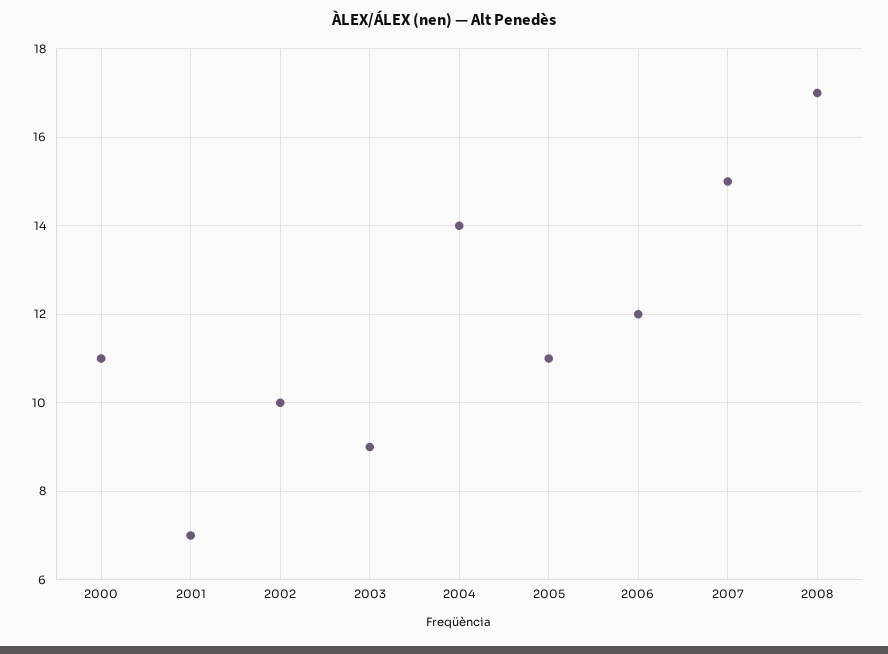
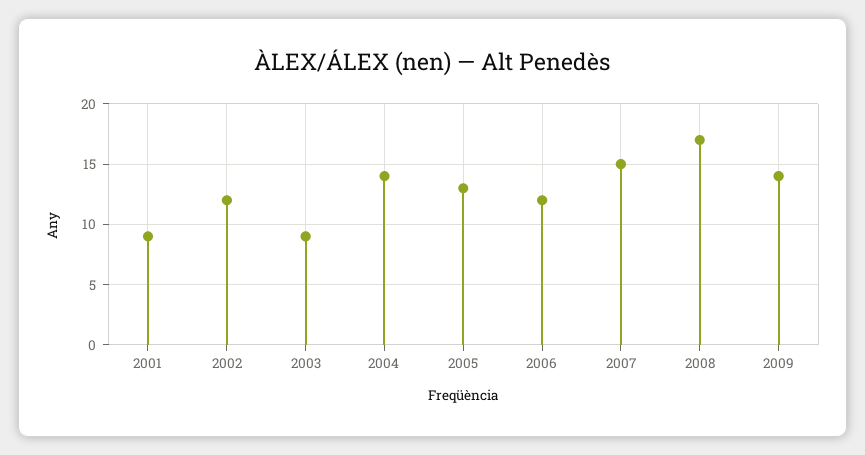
2000: 11 -> none
2001: 7 -> 9
2002: 10 -> 12
2005: 11 -> 13
2009: none -> 14

